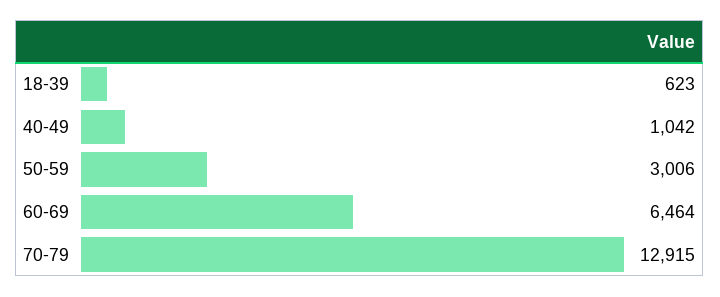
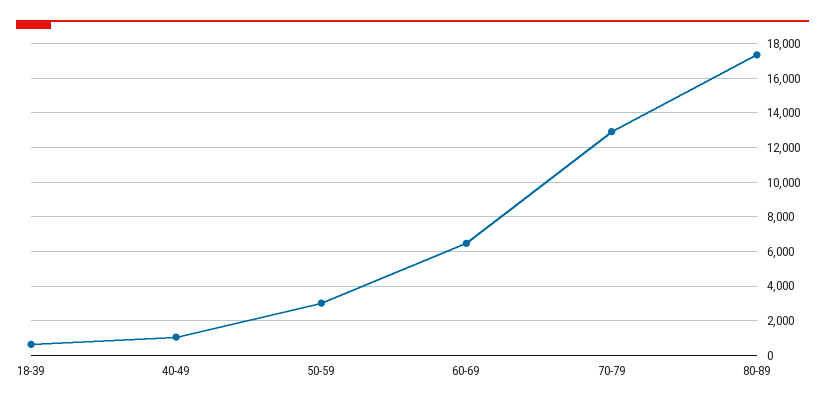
80-89: none -> 17500

